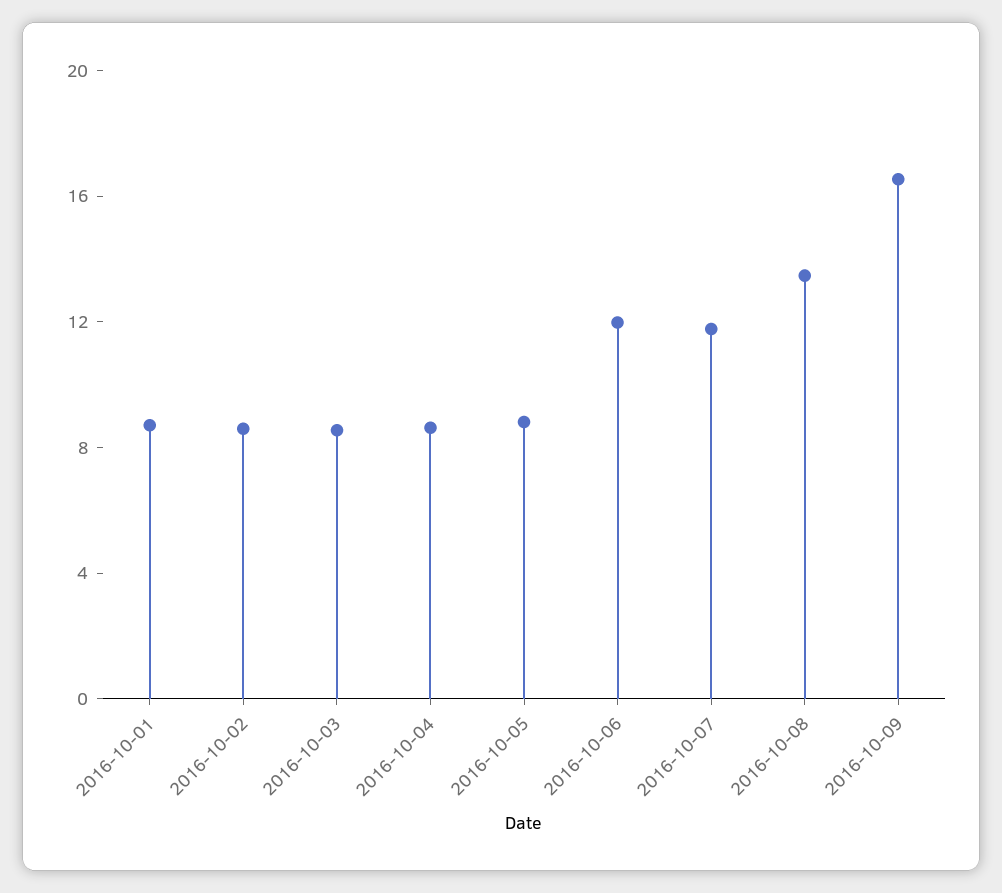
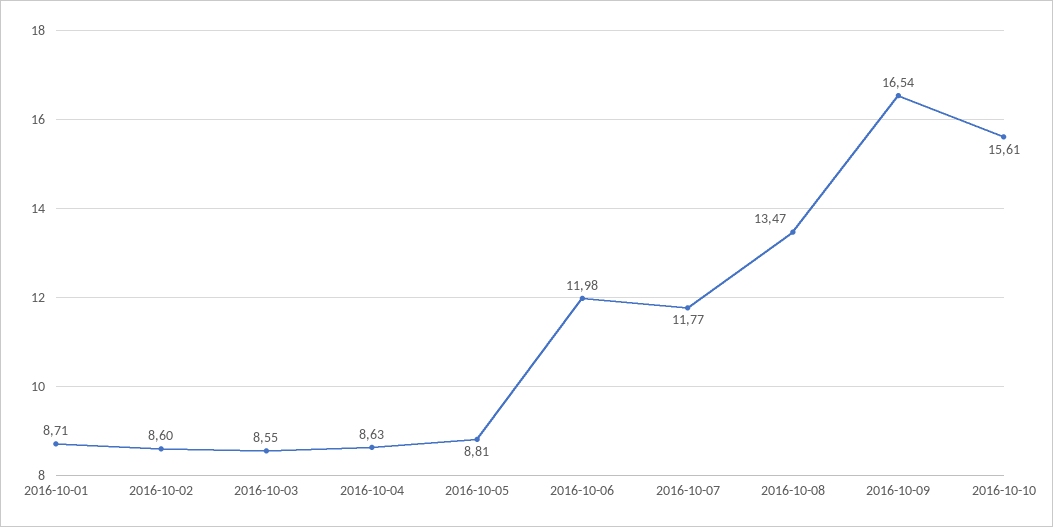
2016-10-10: none -> 15.61

